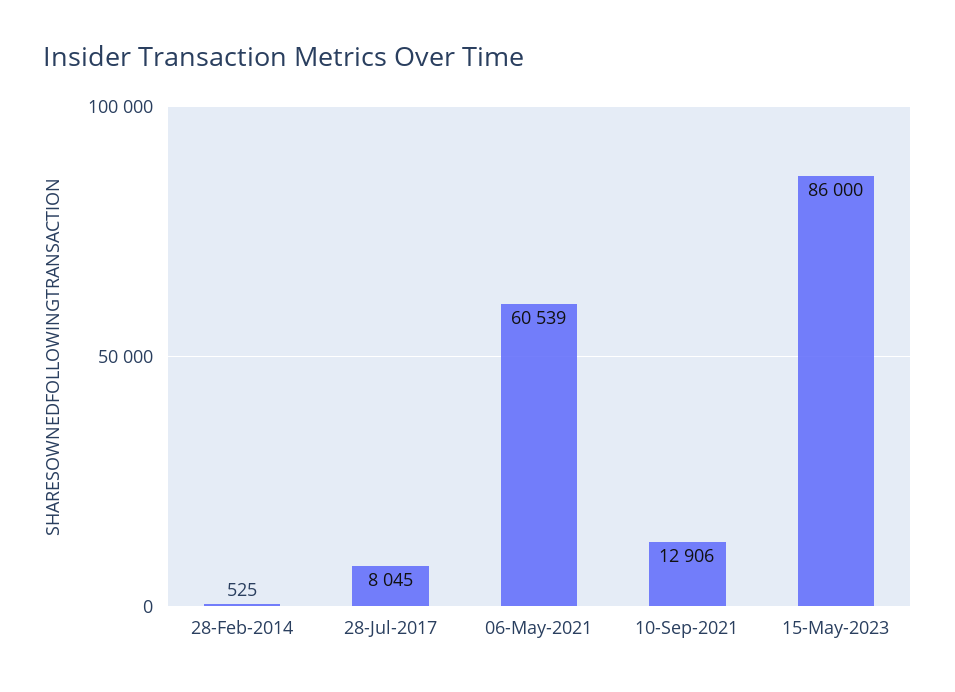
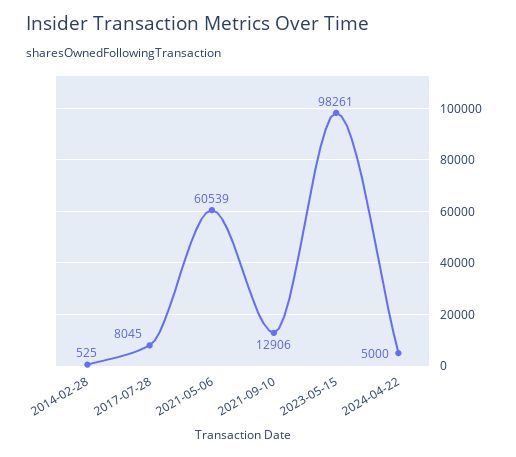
15-May-2023: 86000 -> 98261
2024-04-22: none -> 5000

